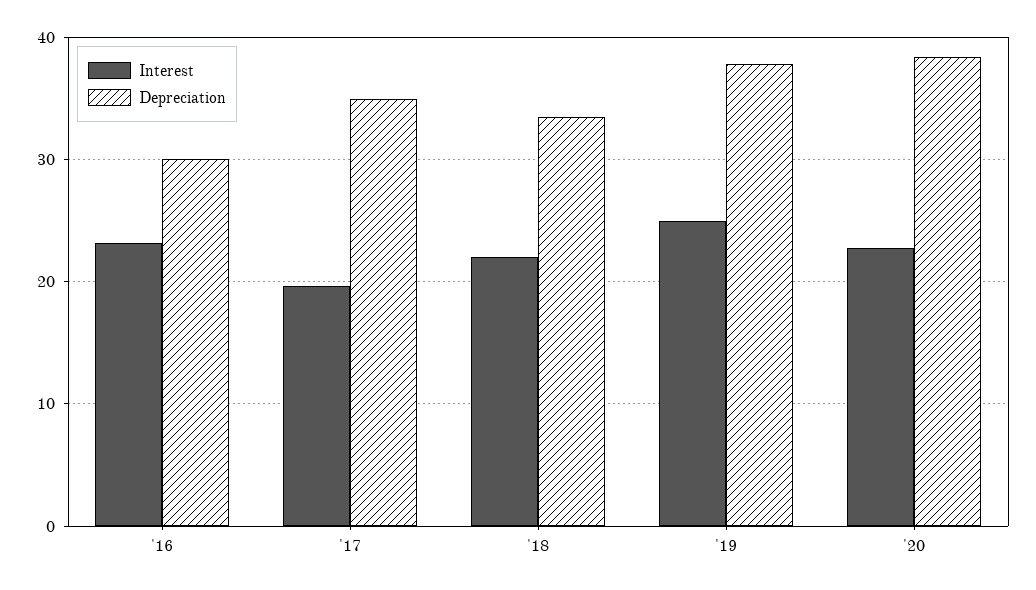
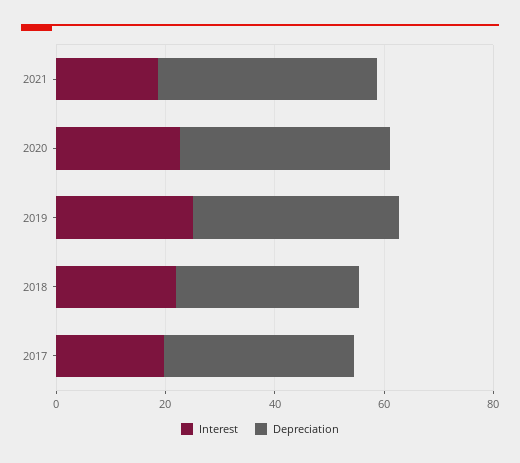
Interest, '16: 23 -> none
Depreciation, '16: 30 -> none
Interest, 2021: none -> 20
Depreciation, 2021: none -> 40

